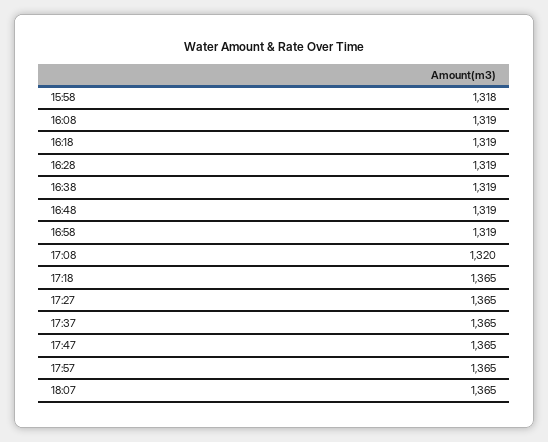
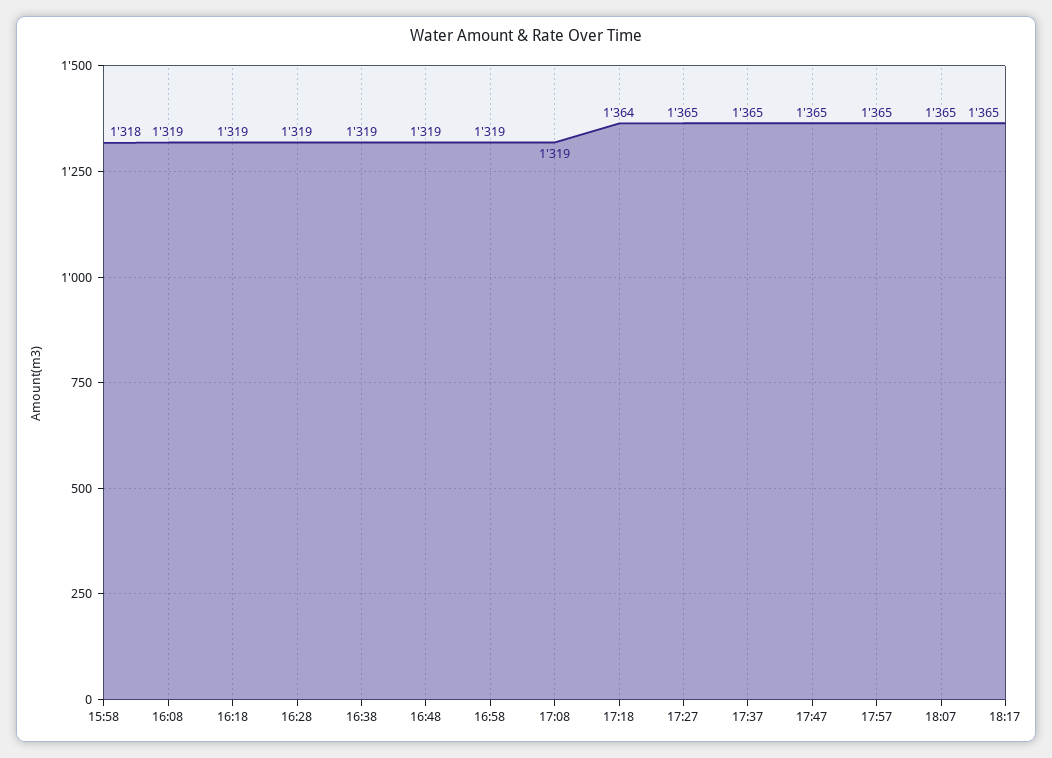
17:08: 1320 -> 1319
17:18: 1365 -> 1364
18:17: none -> 1365

